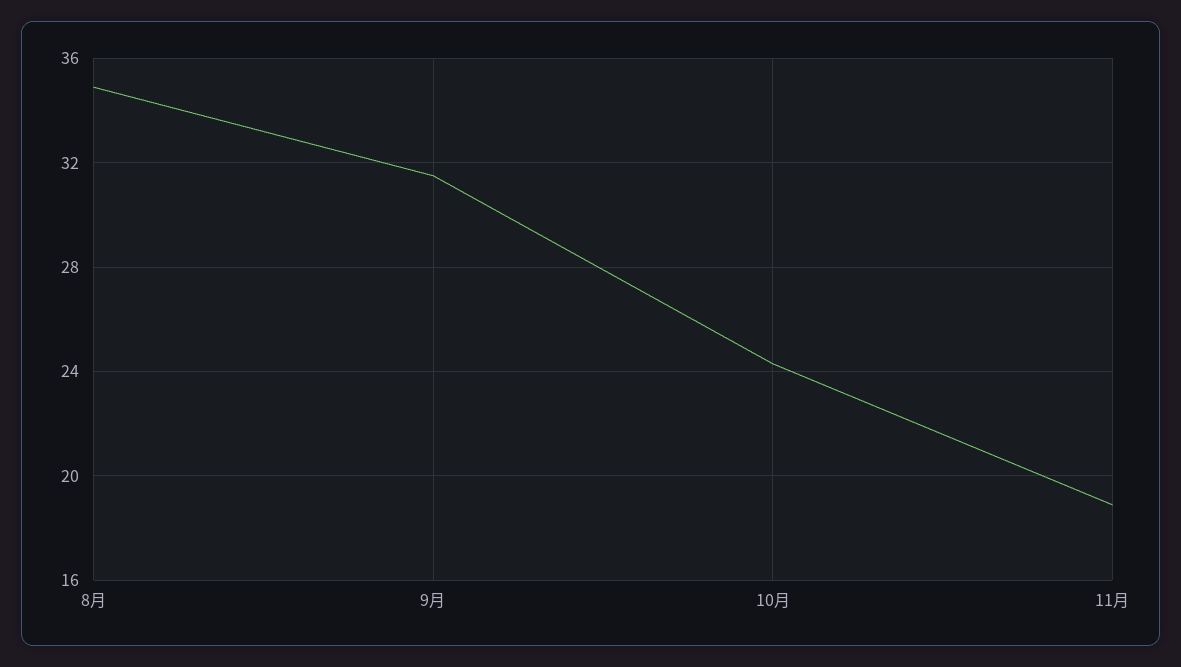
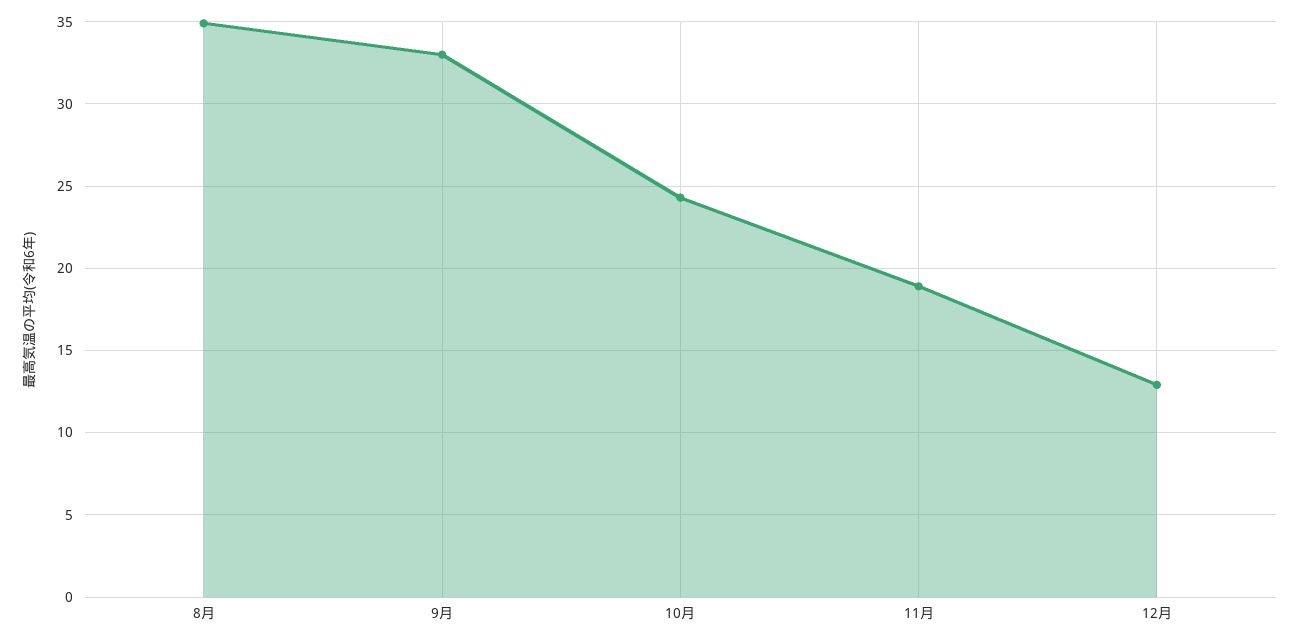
9月: 31.5 -> 33
12月: none -> 13

